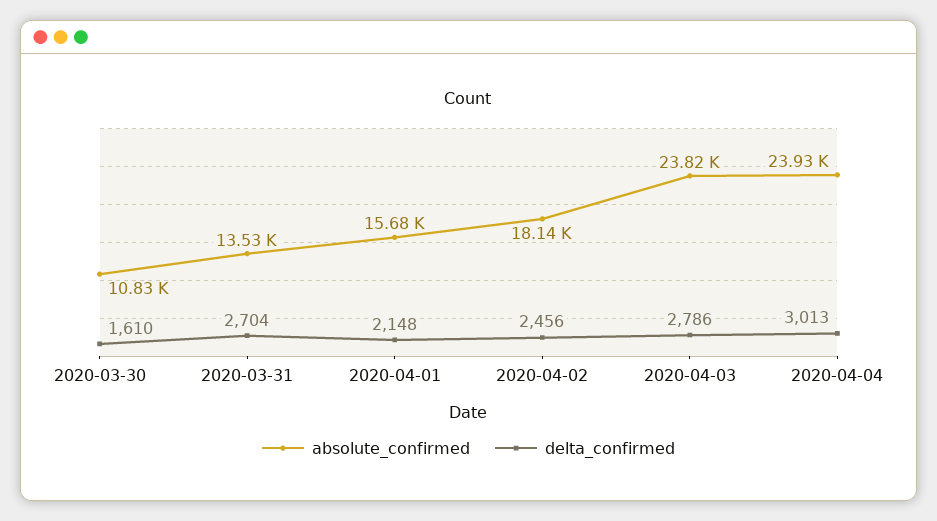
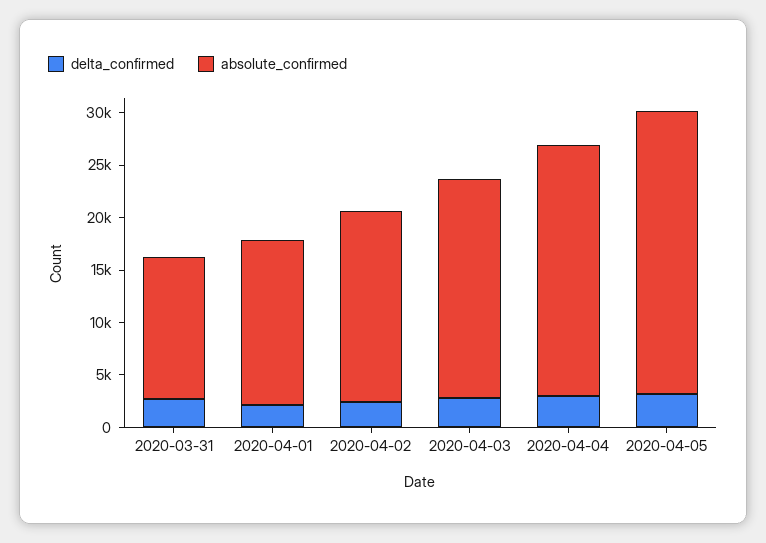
absolute_confirmed, 2020-03-30: 10830 -> none
delta_confirmed, 2020-03-30: 1610 -> none
absolute_confirmed, 2020-04-03: 23820 -> 21000
delta_confirmed, 2020-04-05: none -> 3000
absolute_confirmed, 2020-04-05: none -> 27000

